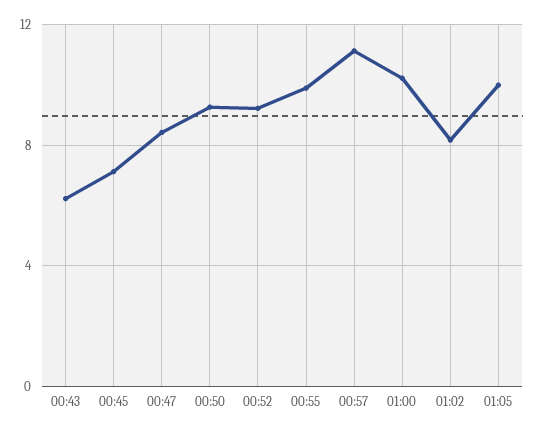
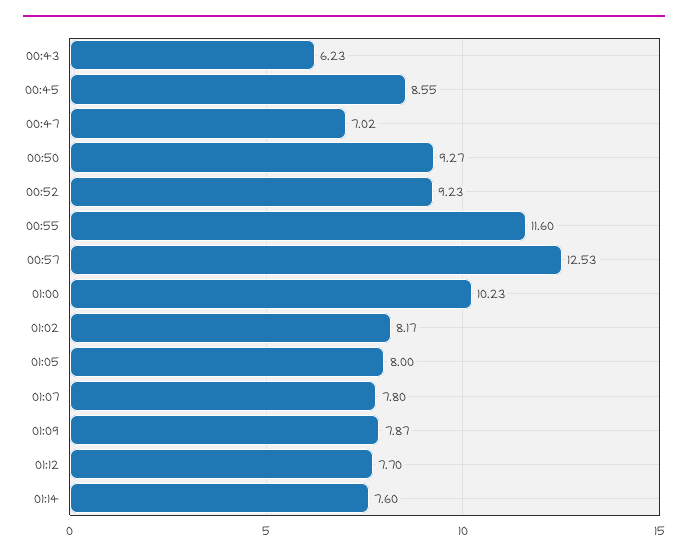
00:45: 7 -> 8.55
00:47: 8.5 -> 7.02
00:55: 10 -> 11.6
00:57: 11 -> 12.53
01:05: 10 -> 8
01:07: none -> 7.8
01:09: none -> 7.87
01:12: none -> 7.7
01:14: none -> 7.6

